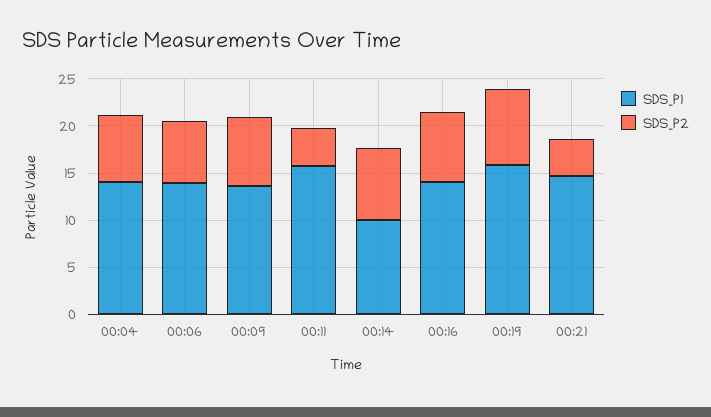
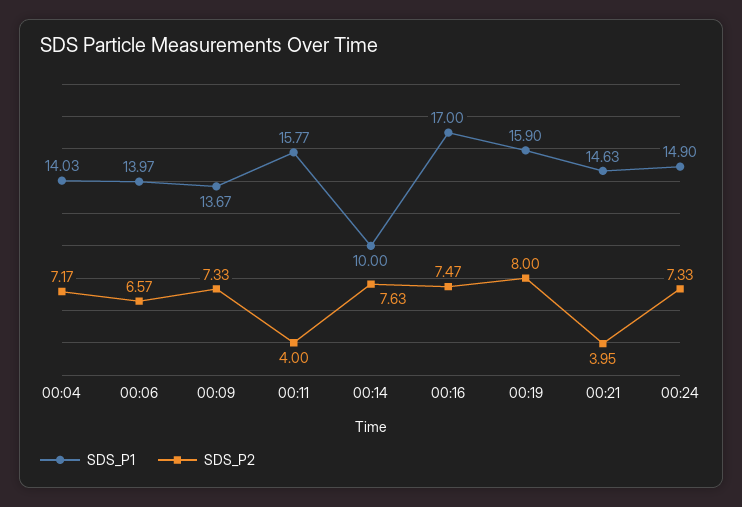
SDS_P1, 00:16: 14 -> 17
SDS_P1, 00:24: none -> 14.9
SDS_P2, 00:24: none -> 7.33

